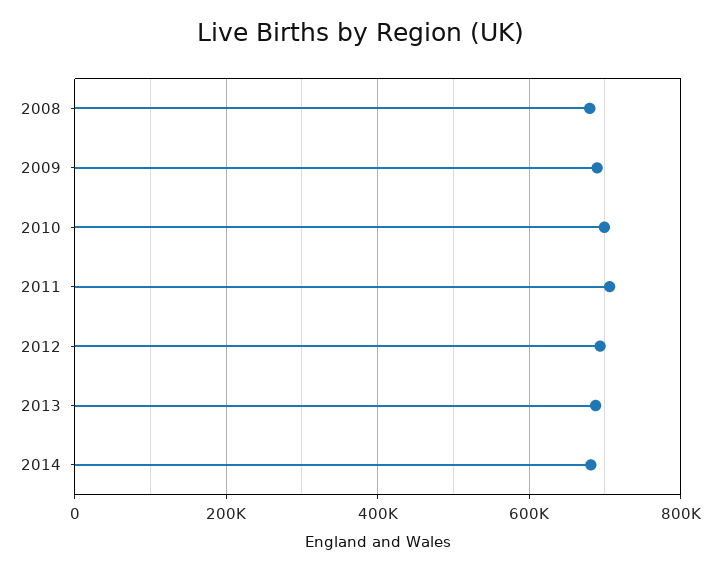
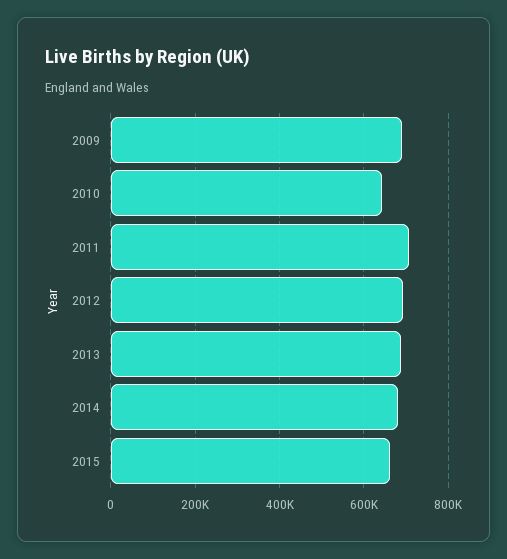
2008: 680000 -> none
2010: 700000 -> 640000
2015: none -> 660000

